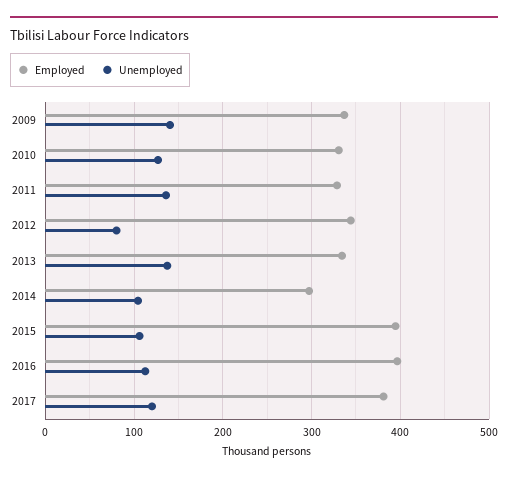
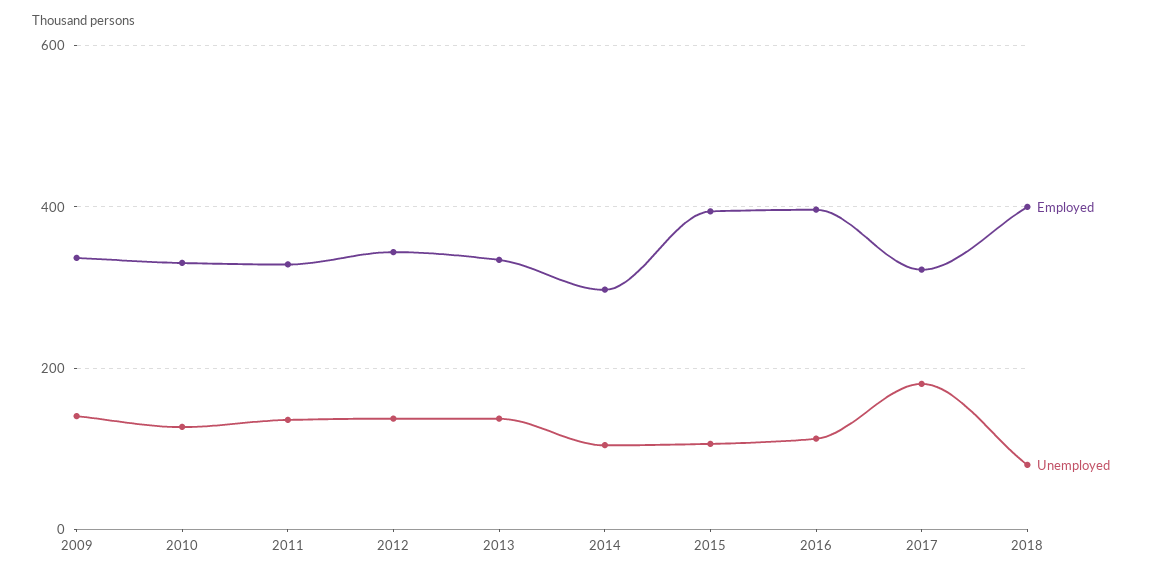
Unemployed, 2012: 80 -> 140
Employed, 2017: 380 -> 320
Unemployed, 2017: 120 -> 180
Employed, 2018: none -> 400
Unemployed, 2018: none -> 80

